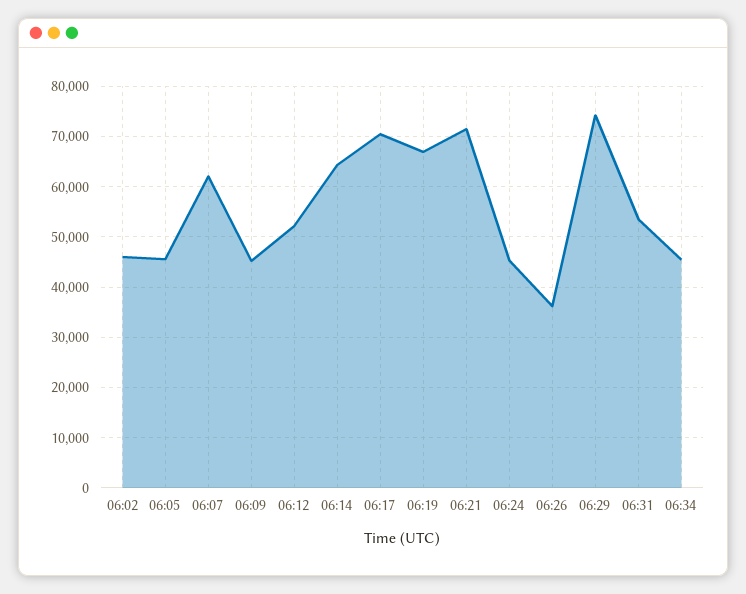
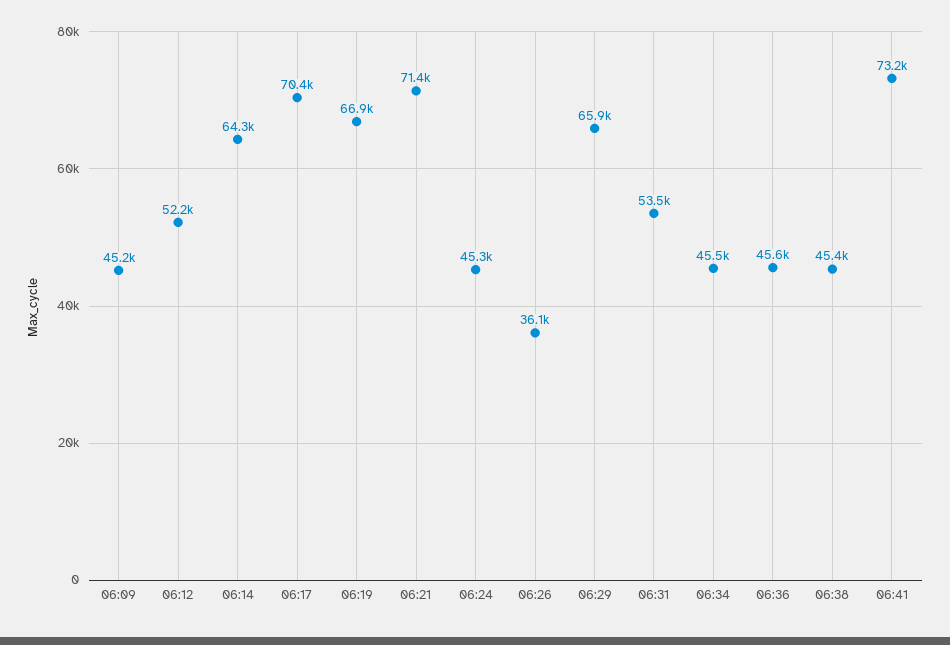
06:02: 46000 -> none
06:05: 46000 -> none
06:07: 62000 -> none
06:29: 74000 -> 65900
06:36: none -> 45600
06:38: none -> 45400
06:41: none -> 73200

